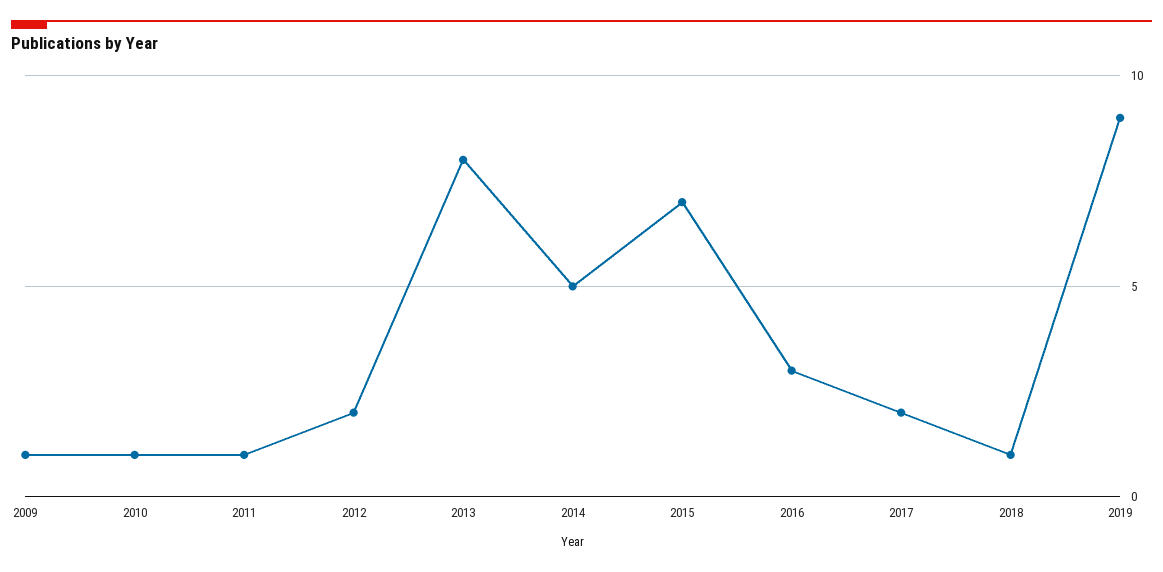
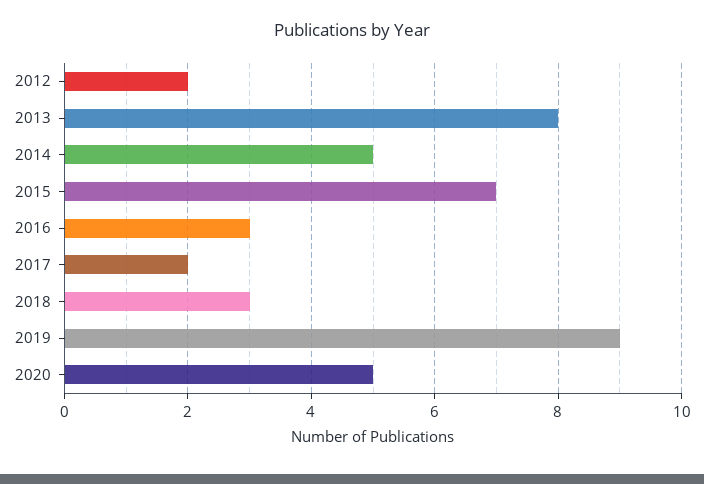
2009: 1 -> none
2010: 1 -> none
2011: 1 -> none
2018: 1 -> 3
2020: none -> 5

